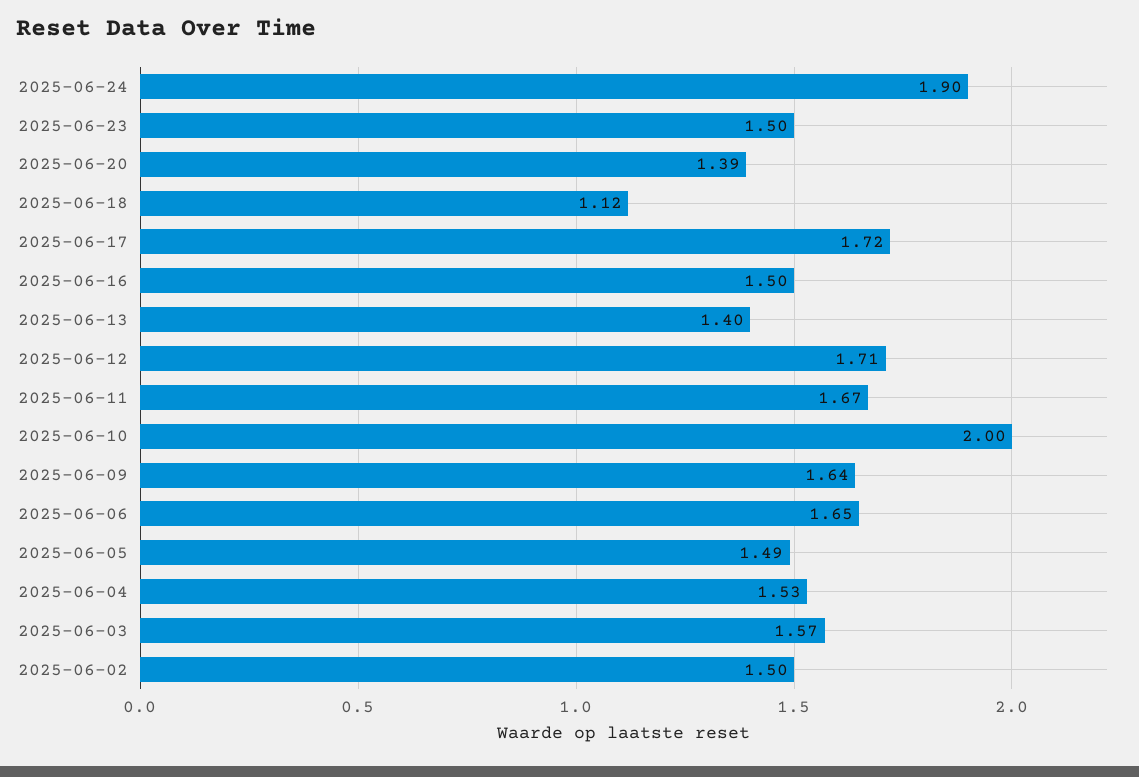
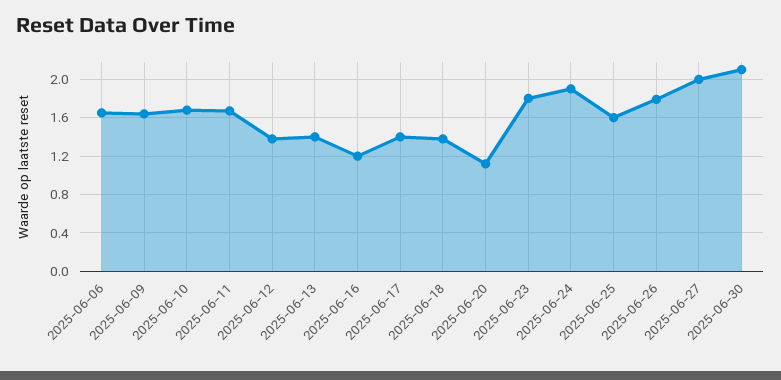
2025-06-23: 1.5 -> 1.8
2025-06-20: 1.39 -> 1.1
2025-06-18: 1.12 -> 1.4
2025-06-17: 1.72 -> 1.4
2025-06-16: 1.5 -> 1.2
2025-06-12: 1.71 -> 1.4
2025-06-10: 2 -> 1.7
2025-06-05: 1.49 -> none
2025-06-04: 1.53 -> none
2025-06-03: 1.57 -> none
2025-06-02: 1.5 -> none
2025-06-25: none -> 1.6
2025-06-26: none -> 1.8
2025-06-27: none -> 2
2025-06-30: none -> 2.1

